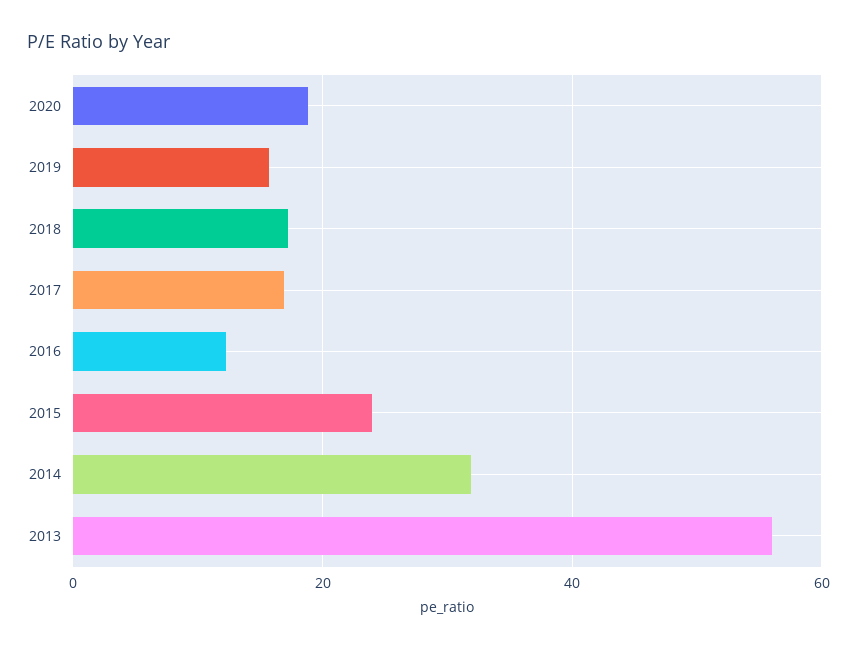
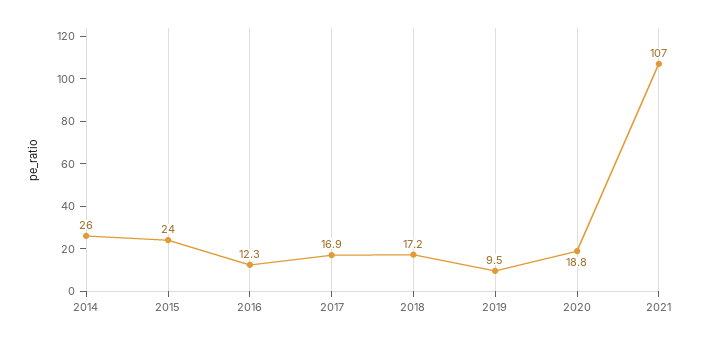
2019: 16 -> 9.5
2014: 32 -> 26
2013: 56 -> none
2021: none -> 107

